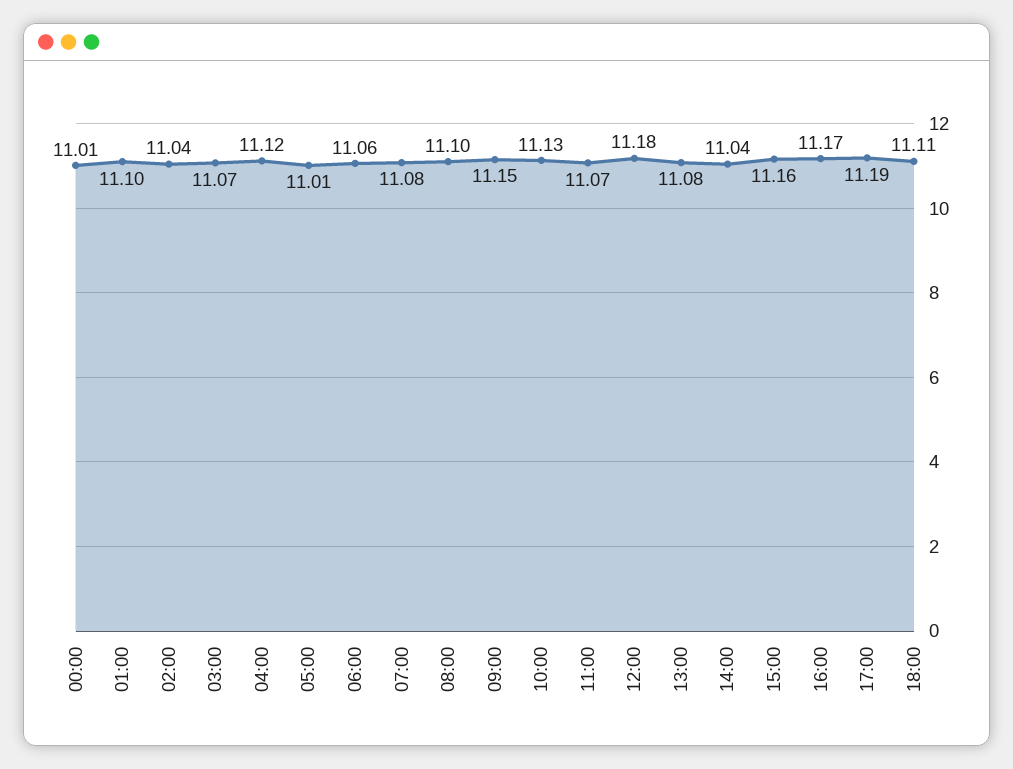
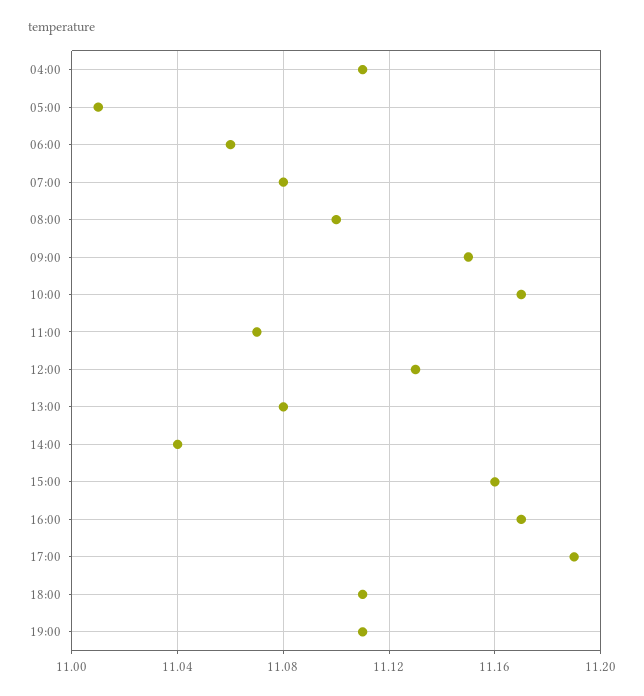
00:00: 11.01 -> none
01:00: 11.1 -> none
02:00: 11.04 -> none
03:00: 11.07 -> none
04:00: 11.12 -> 11.11
10:00: 11.13 -> 11.17
12:00: 11.18 -> 11.13
19:00: none -> 11.11

